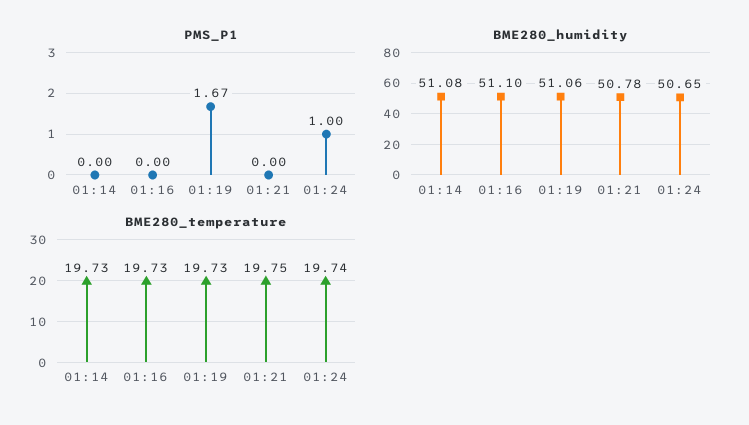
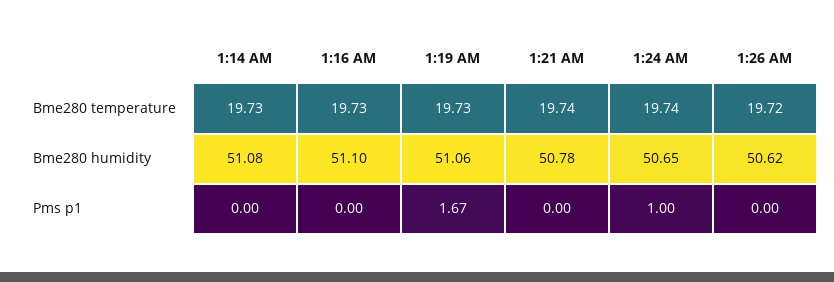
BME280_temperature, 01:21: 19.75 -> 19.74
BME280_temperature, 1:26 AM: none -> 19.72
BME280_humidity, 1:26 AM: none -> 50.62
PMS_P1, 1:26 AM: none -> 0

